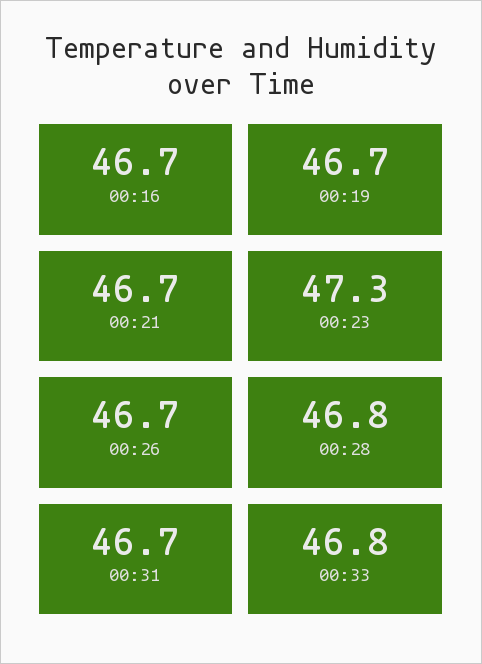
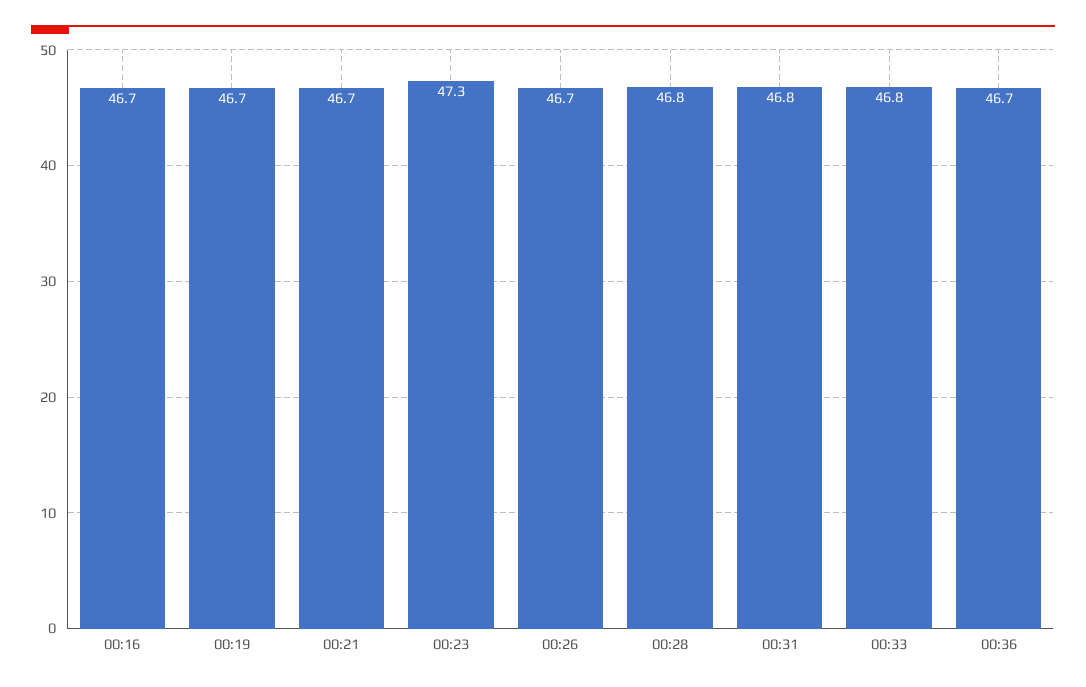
00:31: 46.7 -> 46.8
00:36: none -> 46.7

